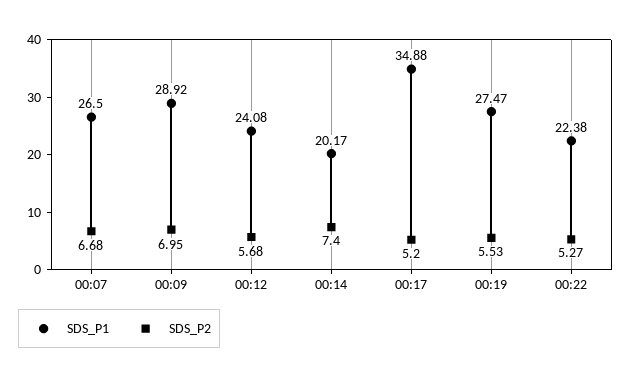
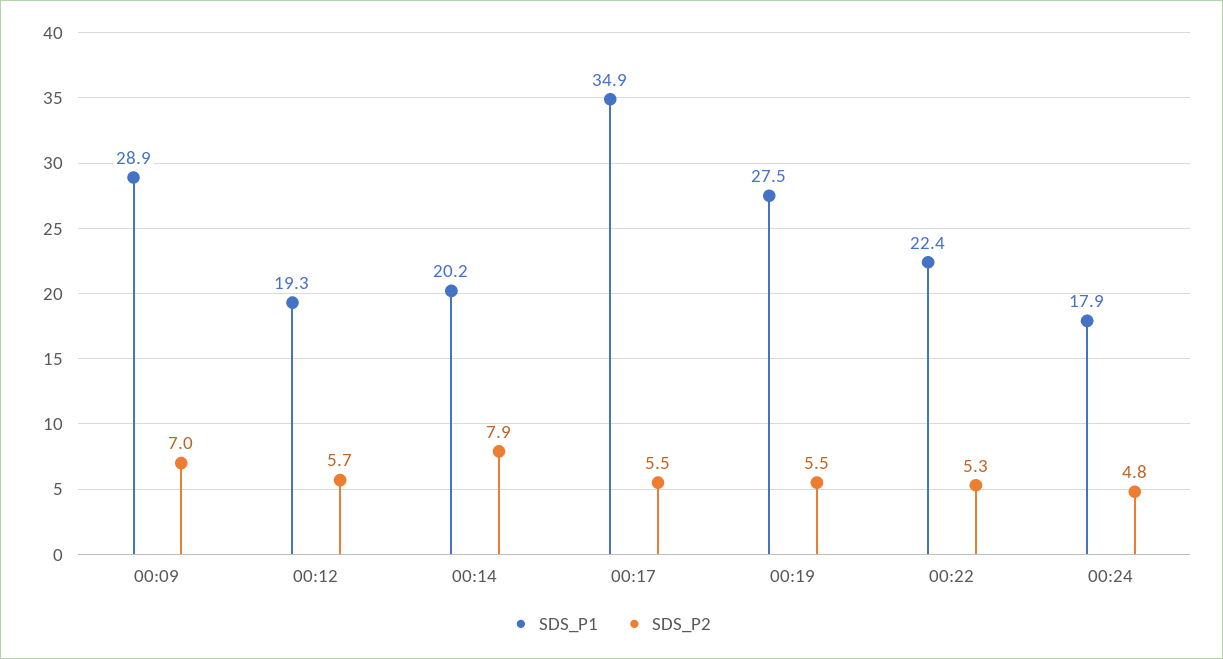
SDS_P1, 00:07: 26.5 -> none
SDS_P2, 00:07: 6.68 -> none
SDS_P1, 00:12: 24.08 -> 19.3
SDS_P2, 00:14: 7.4 -> 7.9
SDS_P2, 00:17: 5.2 -> 5.5
SDS_P1, 00:24: none -> 17.9
SDS_P2, 00:24: none -> 4.8

